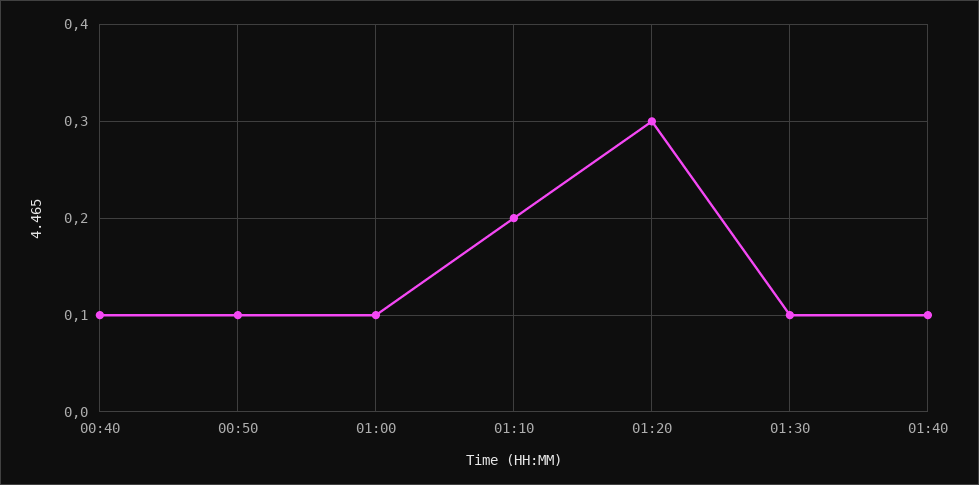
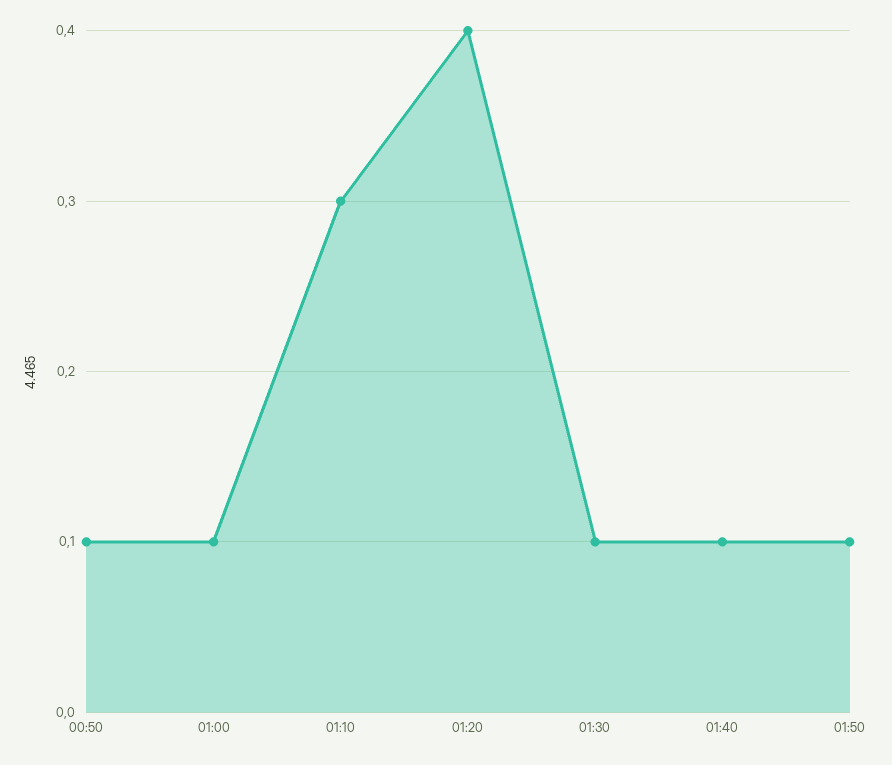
00:40: 0.1 -> none
01:10: 0.2 -> 0.3
01:20: 0.3 -> 0.4
01:50: none -> 0.1

